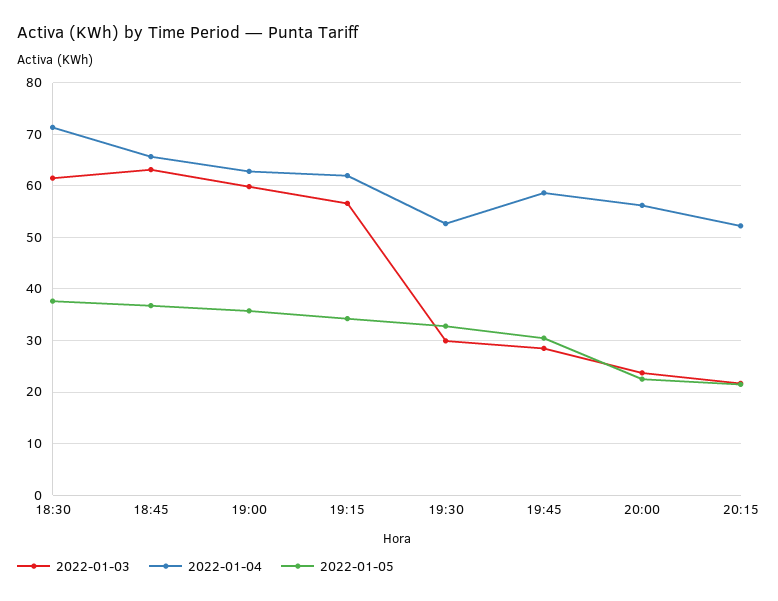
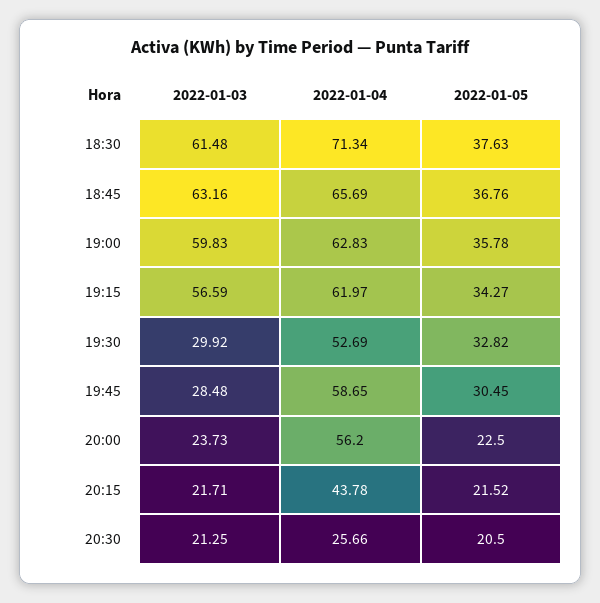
2022-01-04, 20:15: 52 -> 43.78
2022-01-03, 20:30: none -> 21.25
2022-01-04, 20:30: none -> 25.66
2022-01-05, 20:30: none -> 20.5

